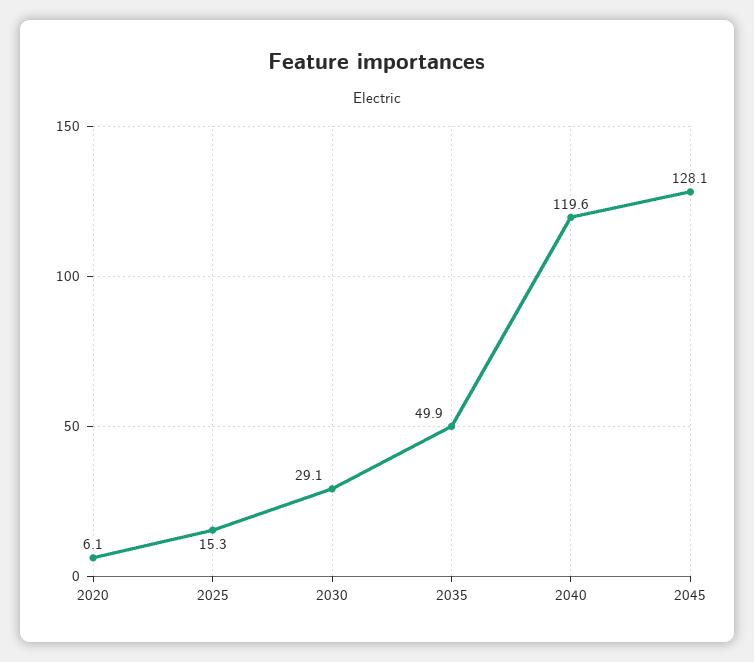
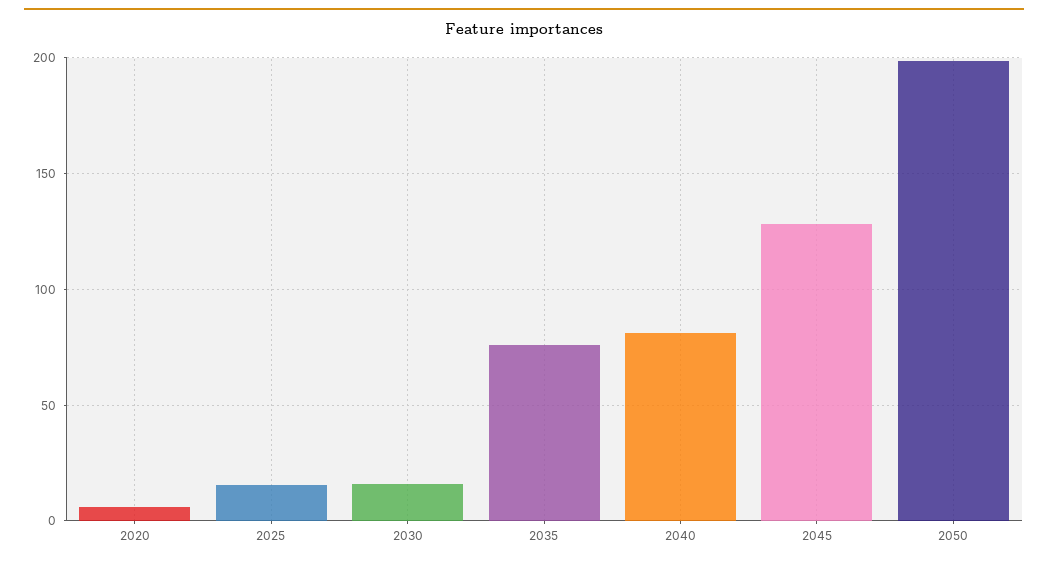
2030: 29.1 -> 15
2035: 49.9 -> 75
2040: 119.6 -> 80
2050: none -> 200

